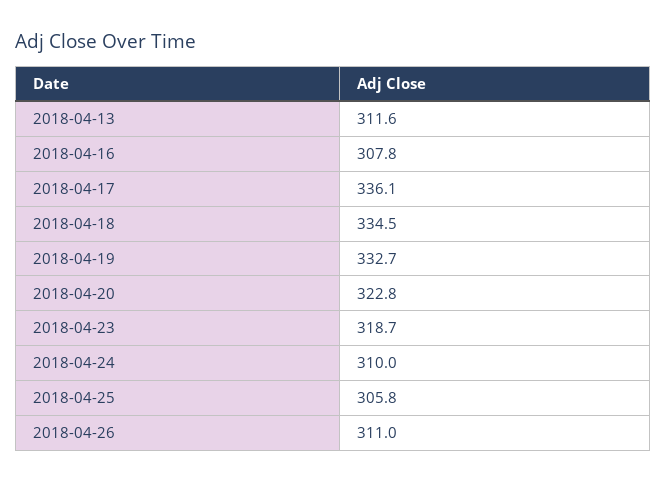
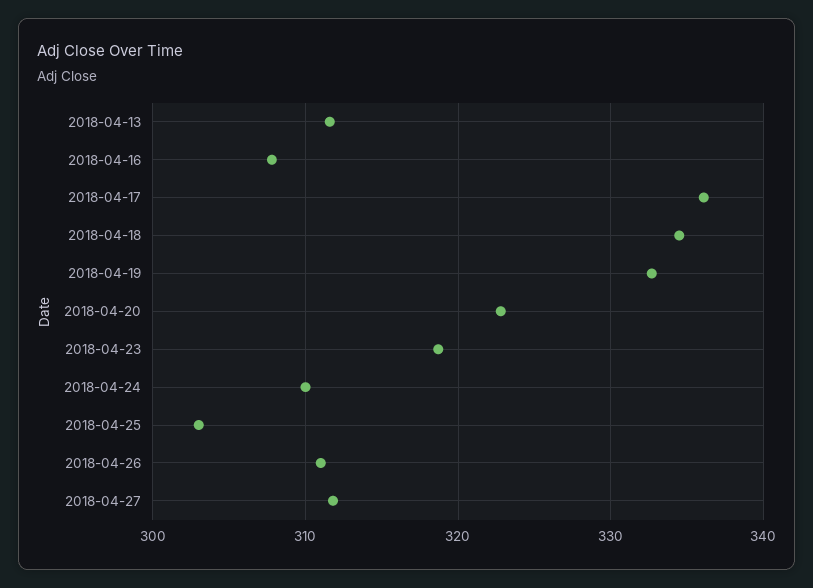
2018-04-25: 305.8 -> 303
2018-04-27: none -> 312

